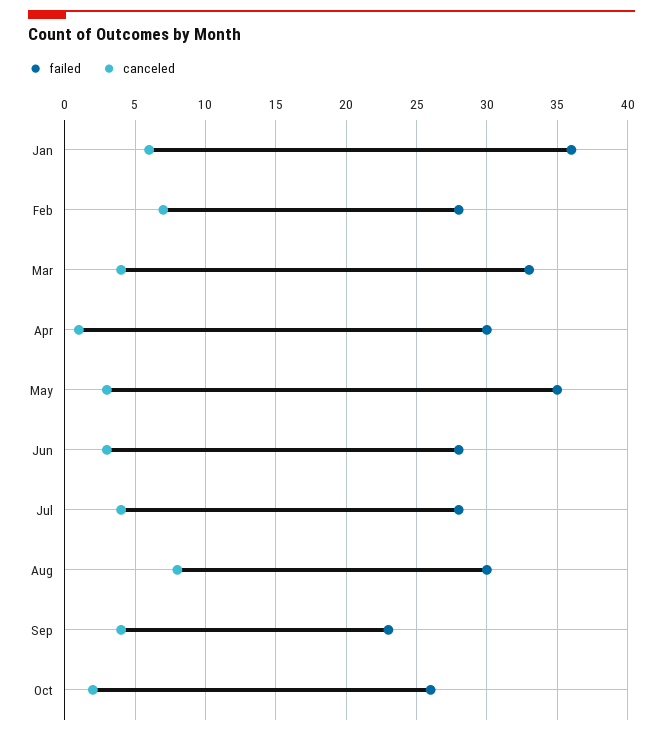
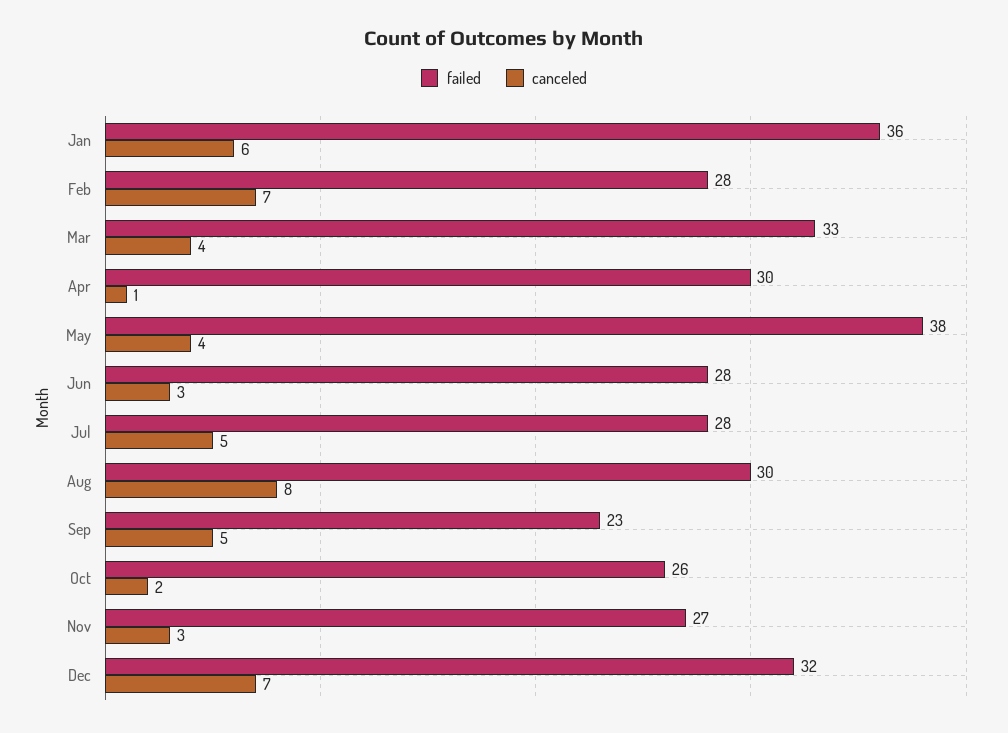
failed, May: 35 -> 38
canceled, May: 3 -> 4
canceled, Jul: 4 -> 5
canceled, Sep: 4 -> 5
failed, Nov: none -> 27
canceled, Nov: none -> 3
failed, Dec: none -> 32
canceled, Dec: none -> 7

